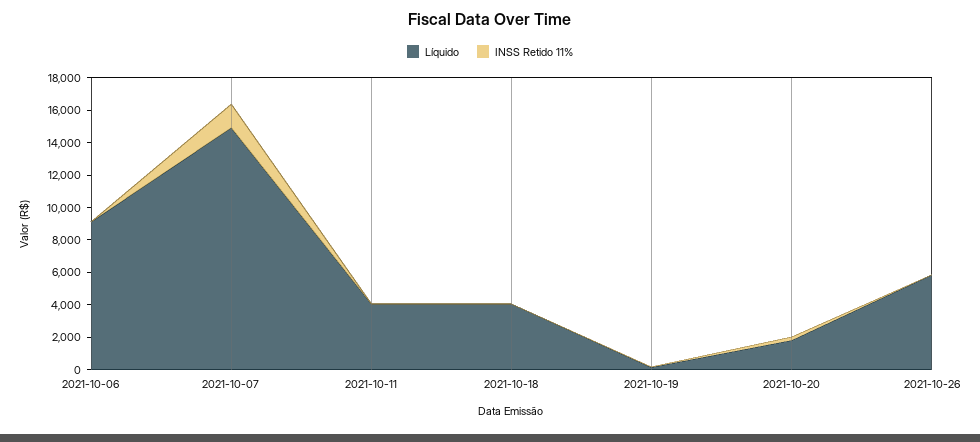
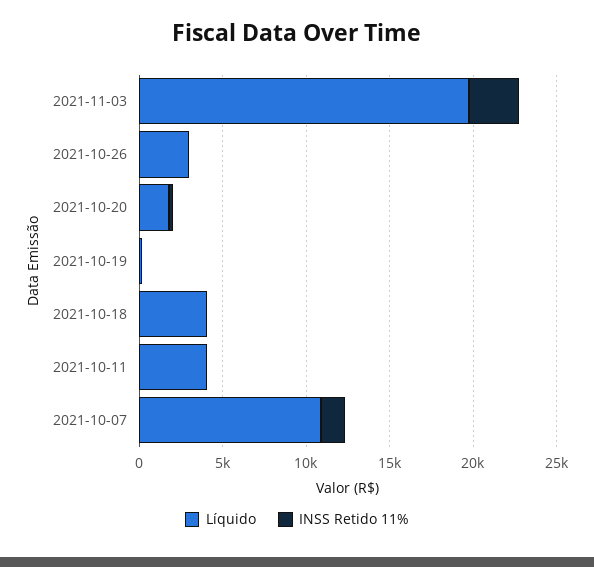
Líquido, 2021-10-06: 9000 -> none
INSS Retido 11%, 2021-10-06: 0 -> none
Líquido, 2021-10-07: 15000 -> 11000
Líquido, 2021-10-26: 6000 -> 3000
Líquido, 2021-11-03: none -> 20000
INSS Retido 11%, 2021-11-03: none -> 3000

